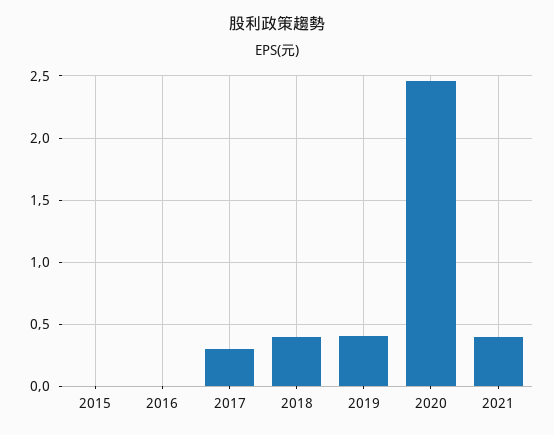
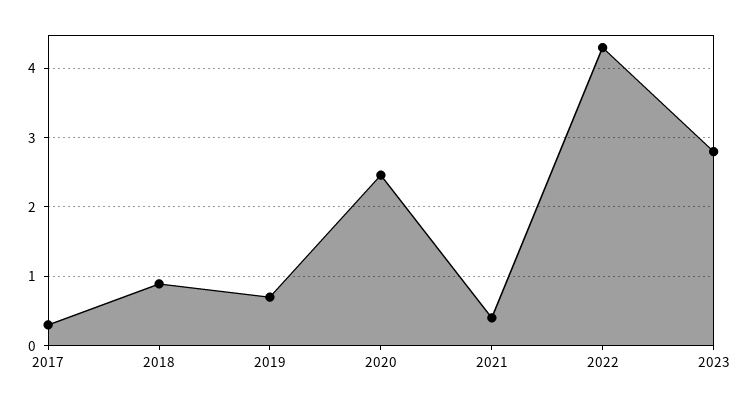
2015: 0 -> none
2016: 0 -> none
2018: 0.4 -> 0.9
2019: 0.4 -> 0.7
2022: none -> 4.3
2023: none -> 2.8

